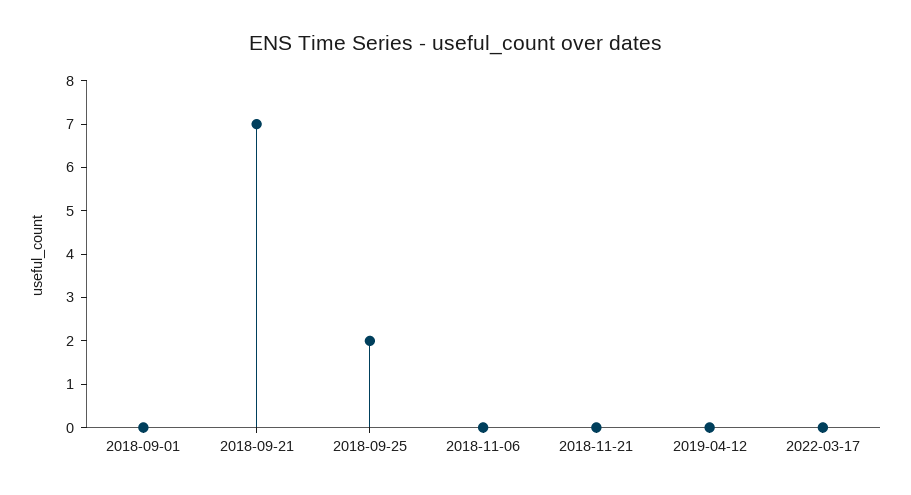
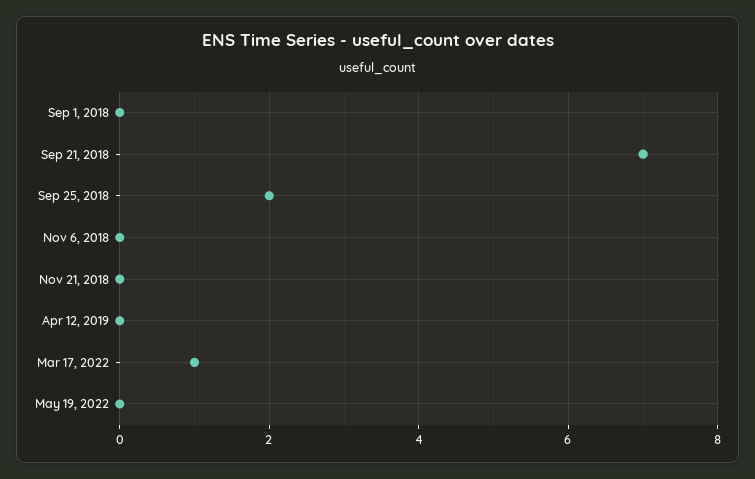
2022-03-17: 0 -> 1
May 19, 2022: none -> 0

